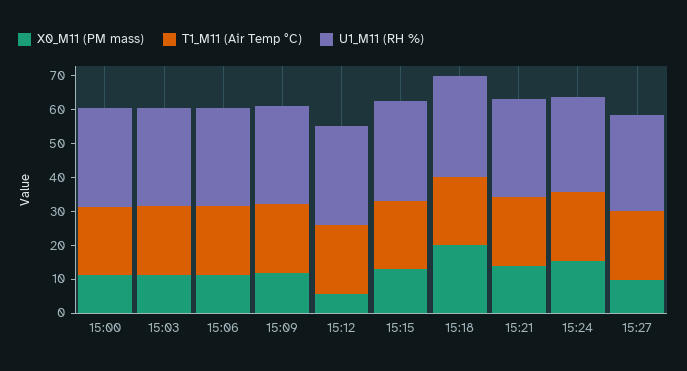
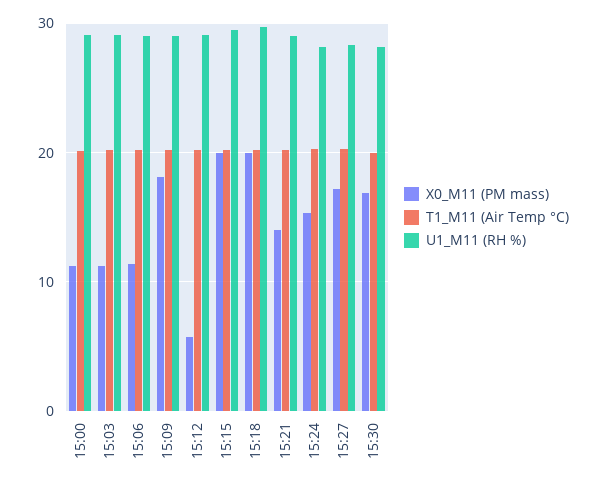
X0_M11 (PM mass), 15:09: 12.5 -> 18
X0_M11 (PM mass), 15:15: 12.5 -> 20
X0_M11 (PM mass), 15:27: 10 -> 17
X0_M11 (PM mass), 15:30: none -> 17
T1_M11 (Air Temp °C), 15:30: none -> 20
U1_M11 (RH %), 15:30: none -> 28

